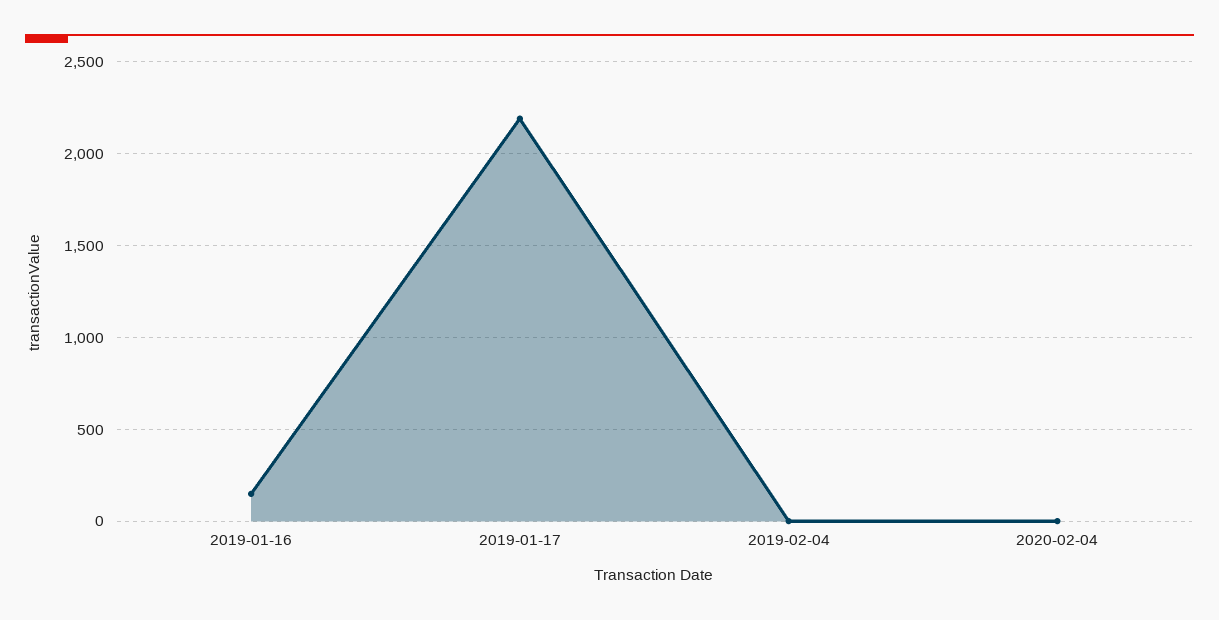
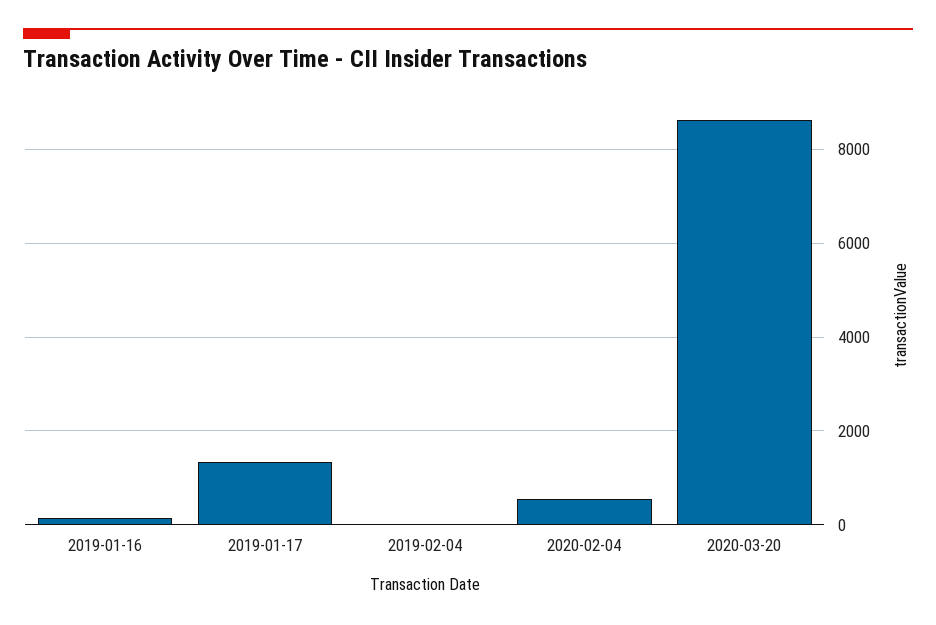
2019-01-17: 2200 -> 1400
2020-02-04: 0 -> 600
2020-03-20: none -> 8600

